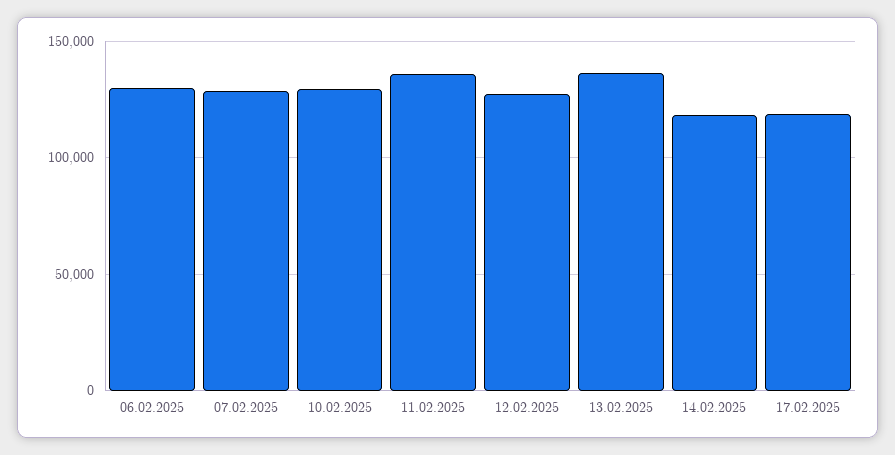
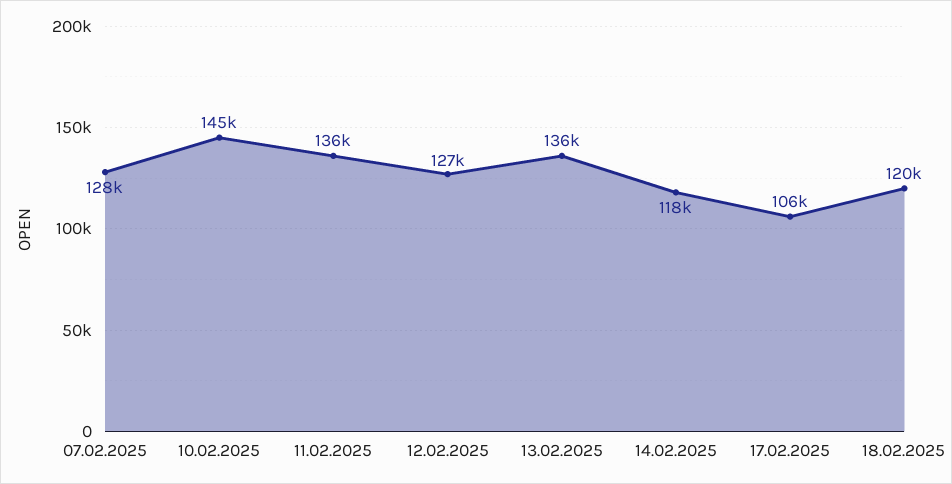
06.02.2025: 130000 -> none
10.02.2025: 130000 -> 145000
17.02.2025: 120000 -> 106000
18.02.2025: none -> 120000

